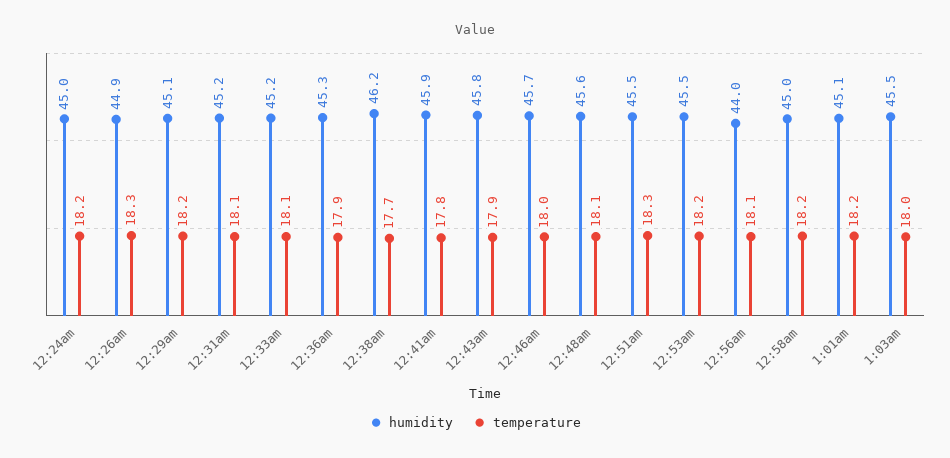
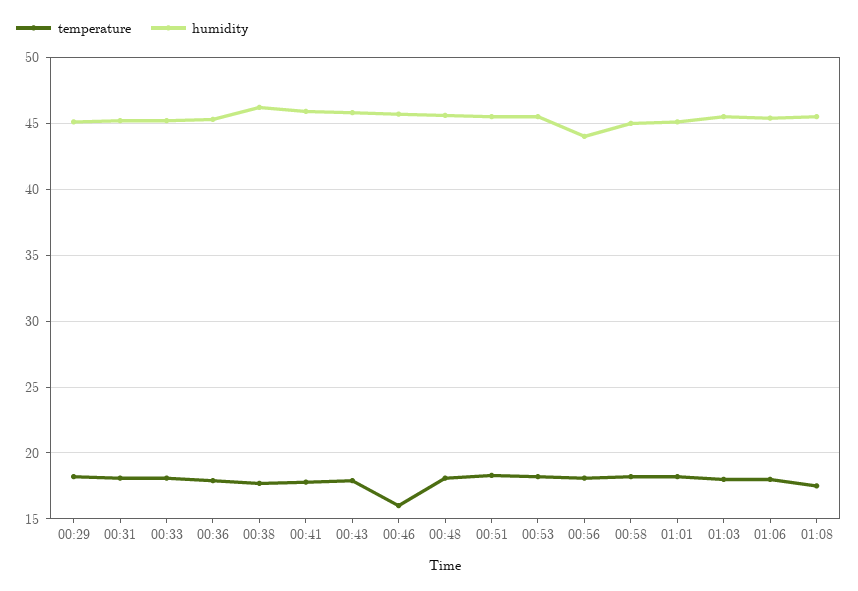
humidity, 12:24am: 45 -> none
temperature, 12:24am: 18.2 -> none
humidity, 12:26am: 44.9 -> none
temperature, 12:26am: 18.3 -> none
temperature, 12:46am: 18 -> 16
temperature, 01:06: none -> 18
humidity, 01:06: none -> 45.5
temperature, 01:08: none -> 17.5
humidity, 01:08: none -> 45.5

